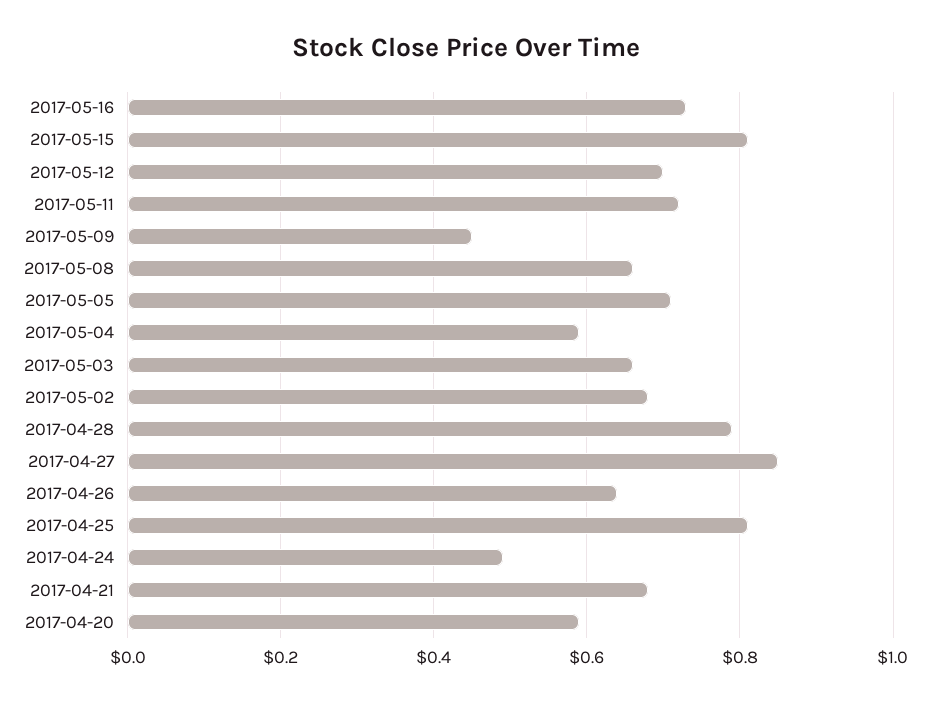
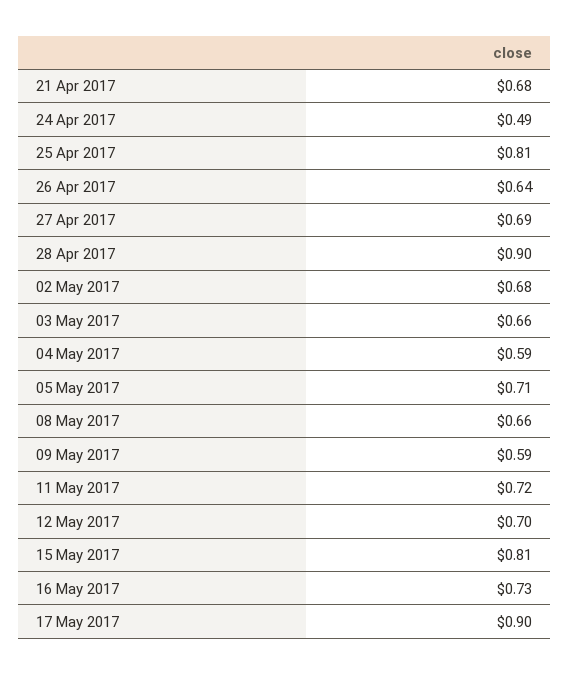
2017-05-09: 0.45 -> 0.59
2017-04-28: 0.8 -> 0.9
2017-04-27: 0.85 -> 0.69
2017-04-20: 0.6 -> none
17 May 2017: none -> 0.9

